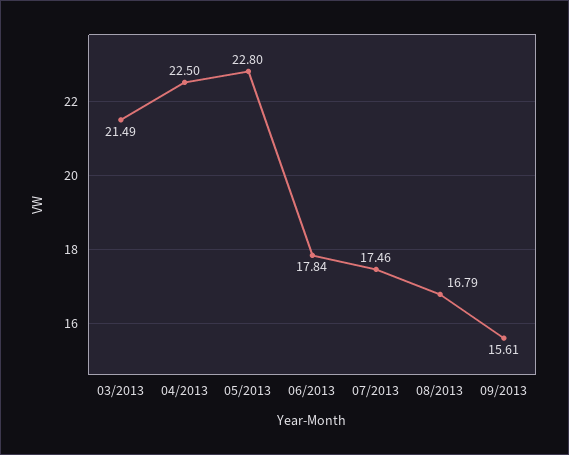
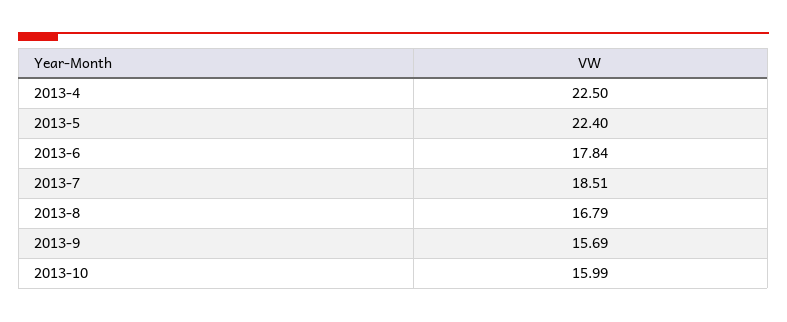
03/2013: 21.49 -> none
05/2013: 22.8 -> 22.4
07/2013: 17.46 -> 18.51
09/2013: 15.61 -> 15.69
2013-10: none -> 15.99

